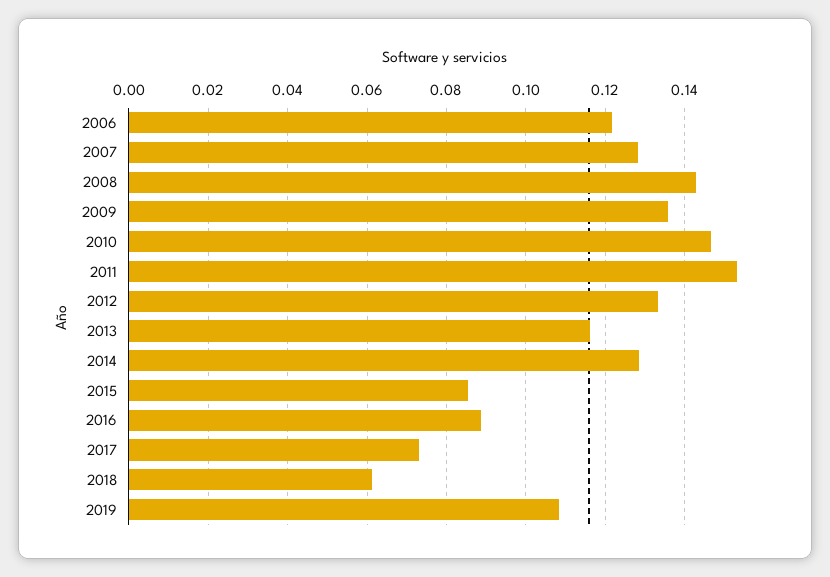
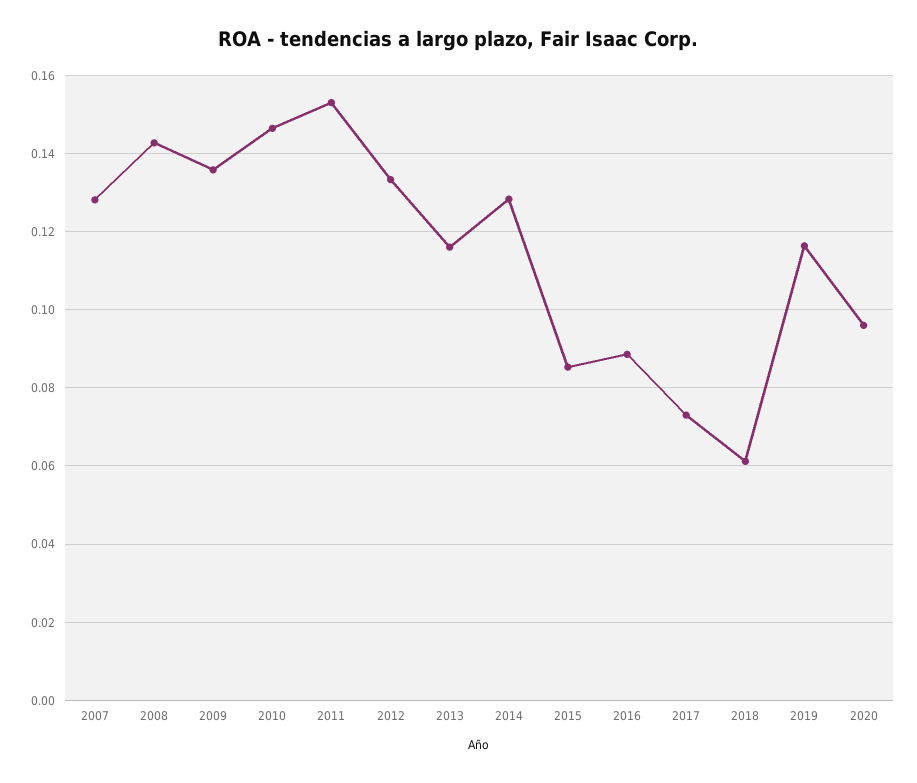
2006: 0.122 -> none
2019: 0.108 -> 0.116
2020: none -> 0.096

